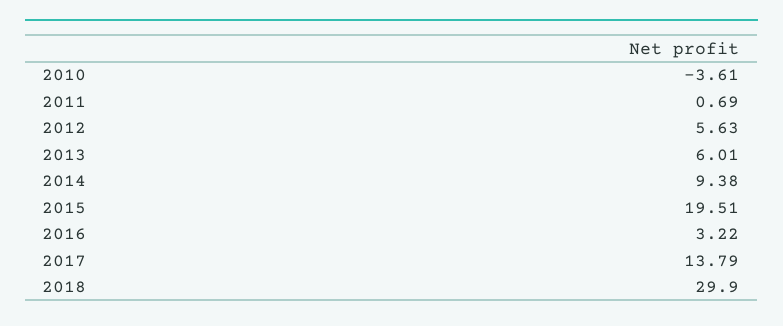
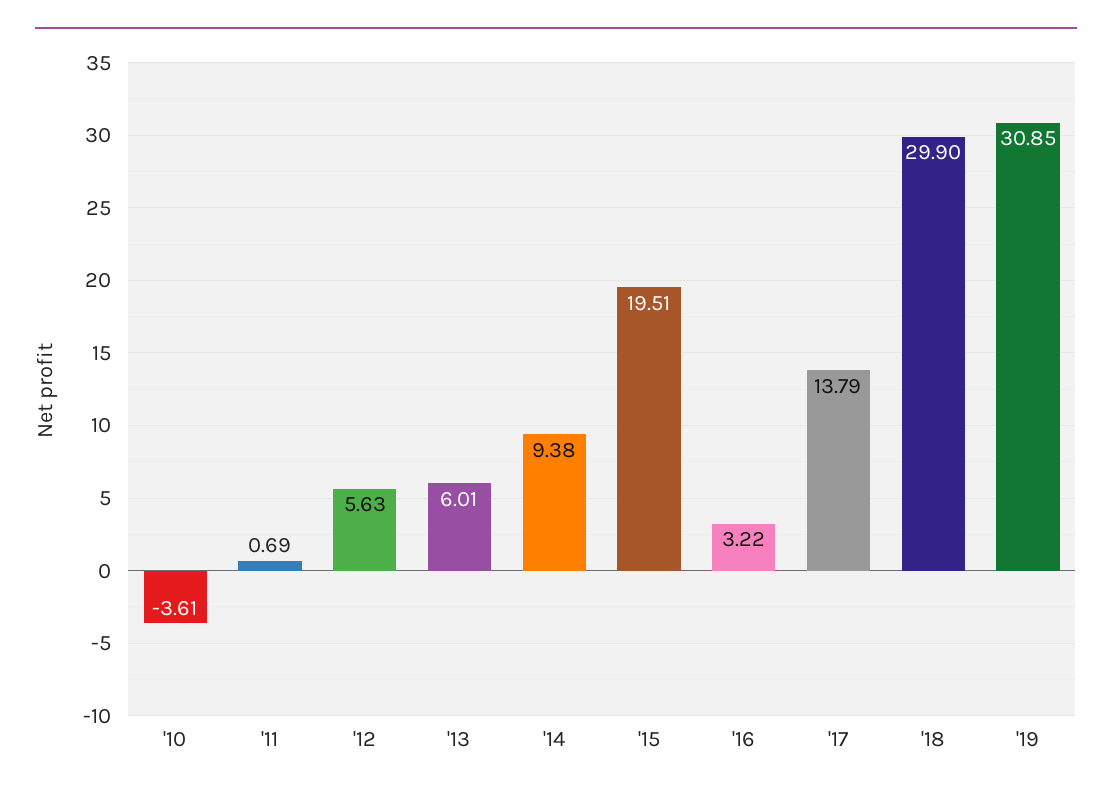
'19: none -> 30.85

